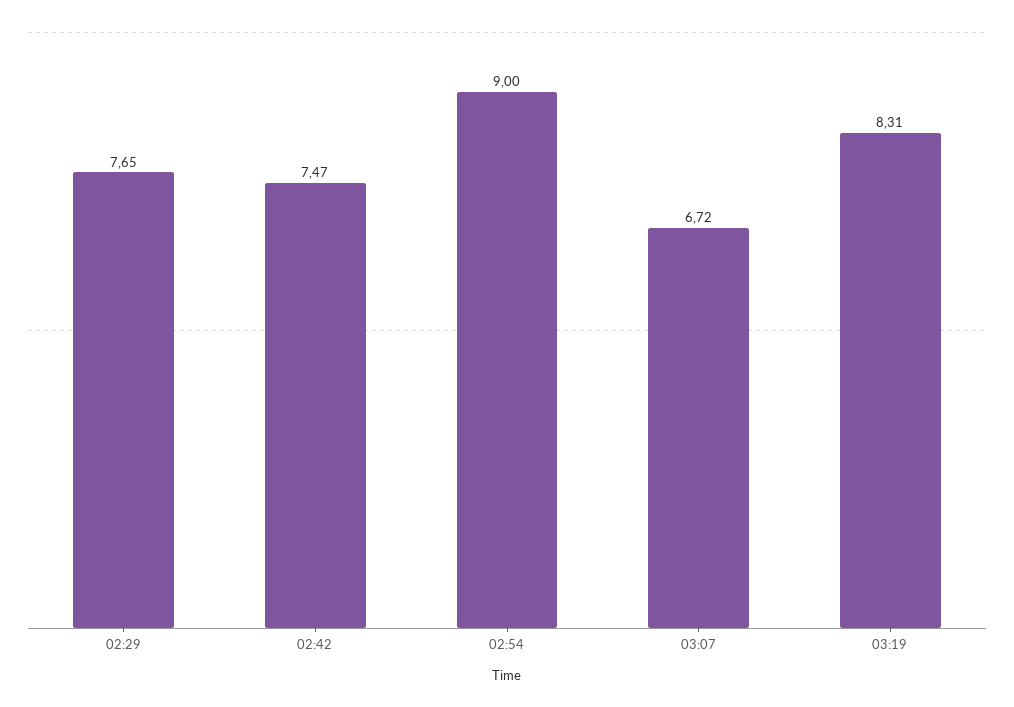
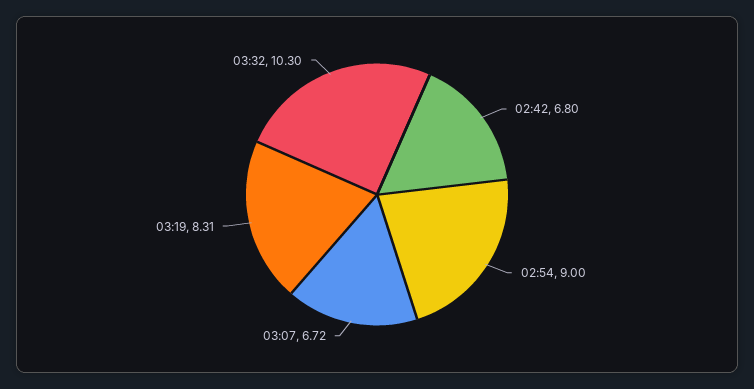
02:29: 7.65 -> none
02:42: 7.47 -> 6.8
03:32: none -> 10.3

